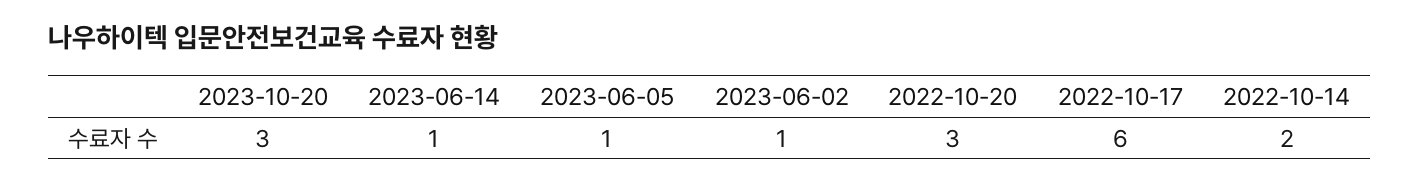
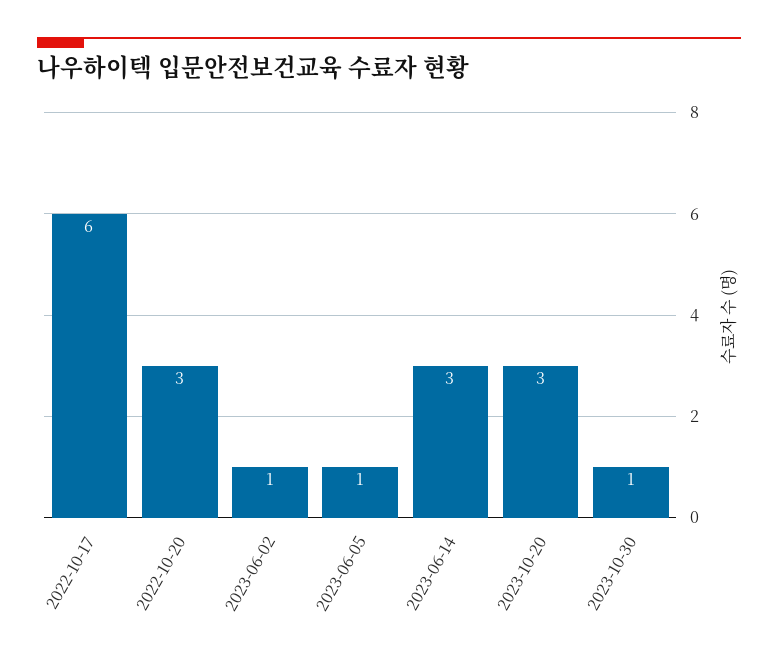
2023-06-14: 1 -> 3
2022-10-14: 2 -> none
2023-10-30: none -> 1

